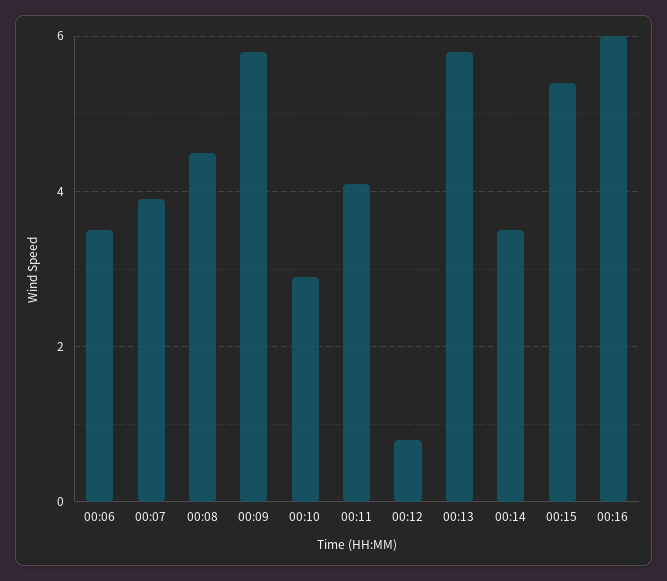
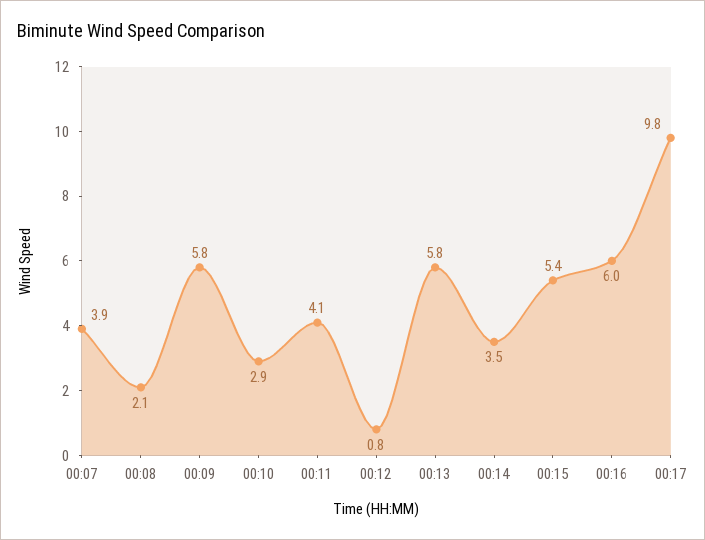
00:06: 3.5 -> none
00:08: 4.5 -> 2.1
00:17: none -> 9.8

